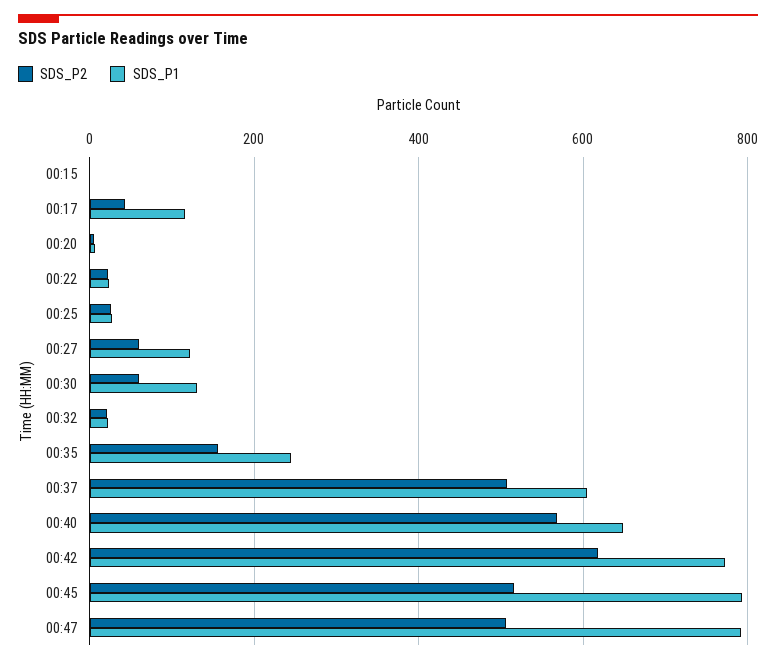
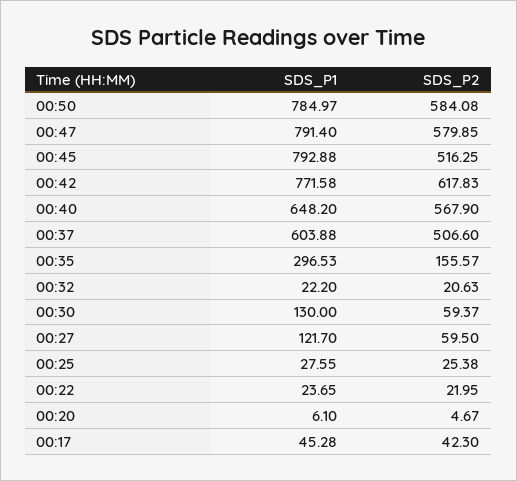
SDS_P2, 00:15: 0 -> none
SDS_P1, 00:15: 0 -> none
SDS_P1, 00:17: 120 -> 45.28
SDS_P1, 00:35: 240 -> 296.53
SDS_P2, 00:47: 500 -> 579.85
SDS_P1, 00:50: none -> 784.97
SDS_P2, 00:50: none -> 584.08

